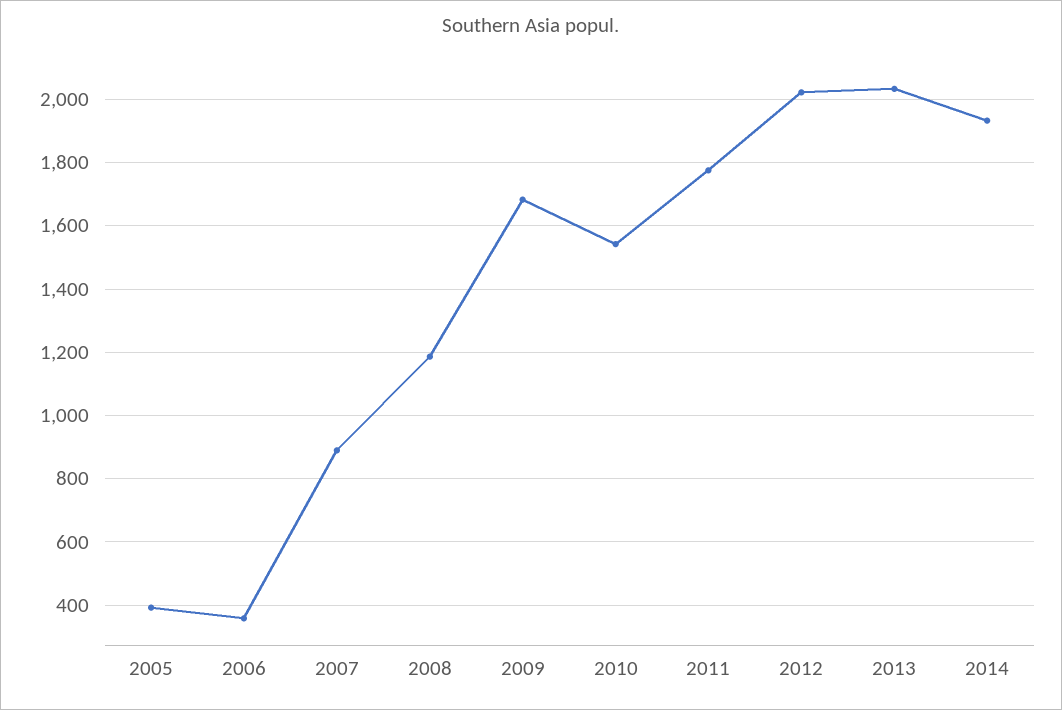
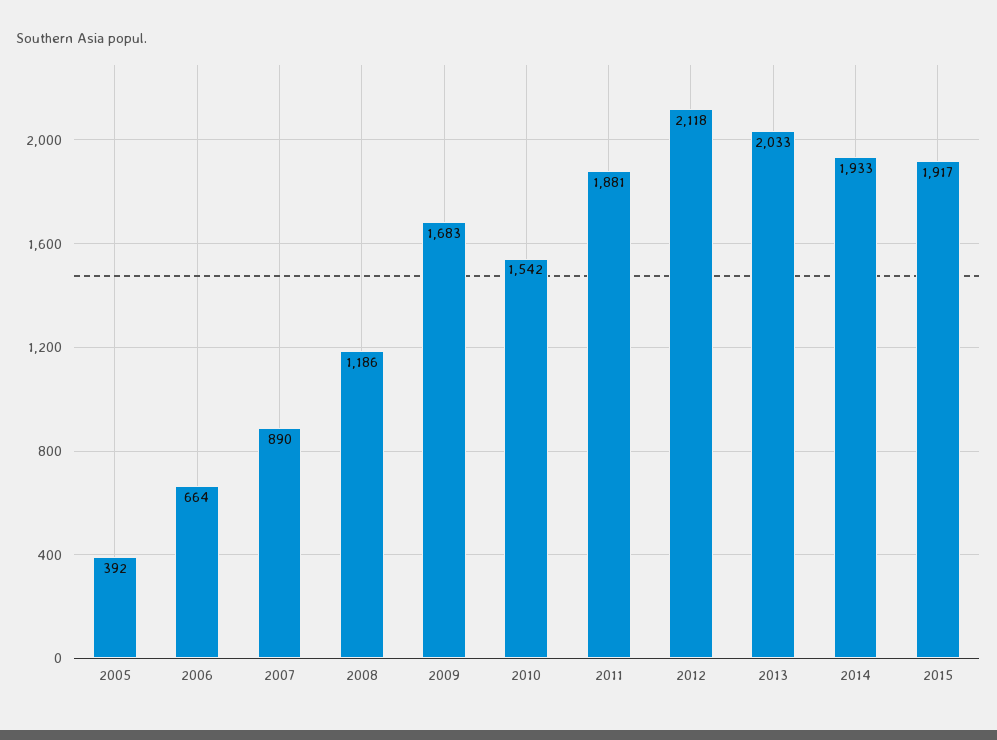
2006: 360 -> 664
2011: 1780 -> 1881
2012: 2020 -> 2118
2015: none -> 1917

